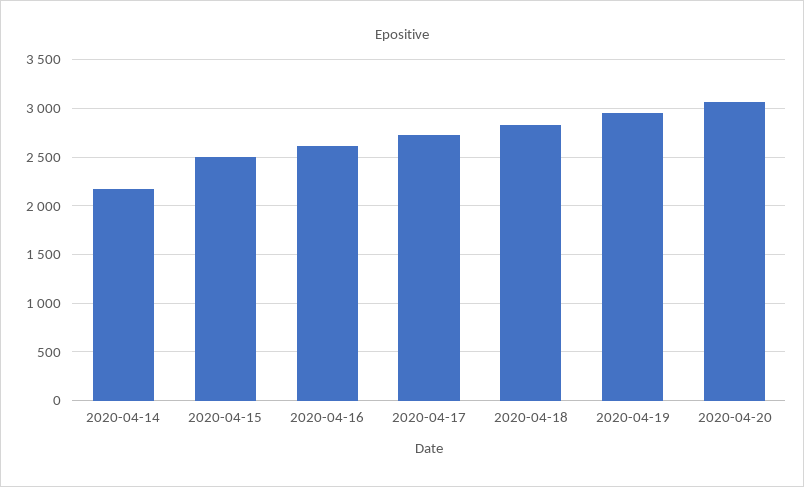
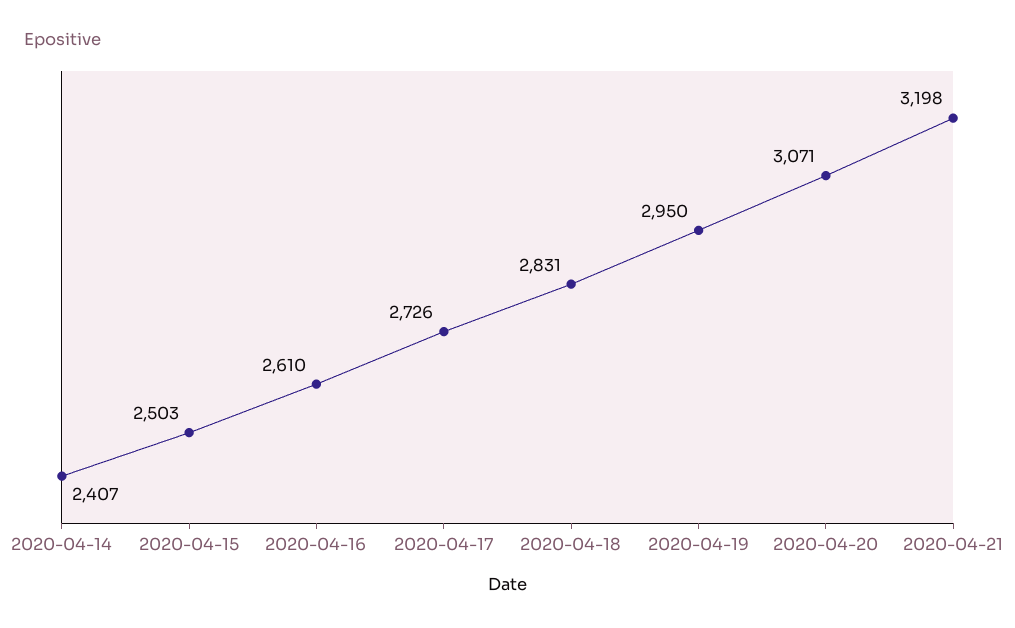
2020-04-14: 2200 -> 2407
2020-04-21: none -> 3198

